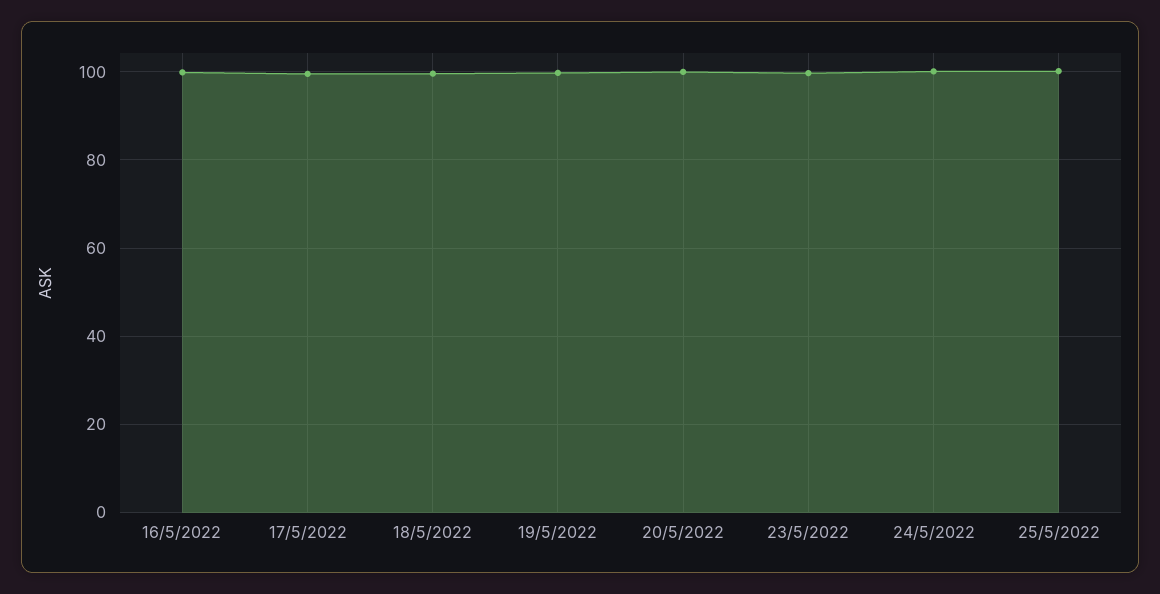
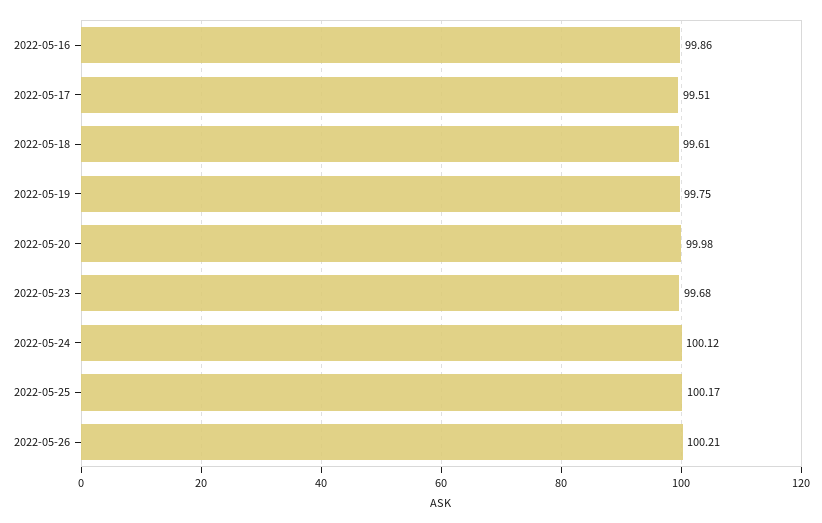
2022-05-26: none -> 100.21

